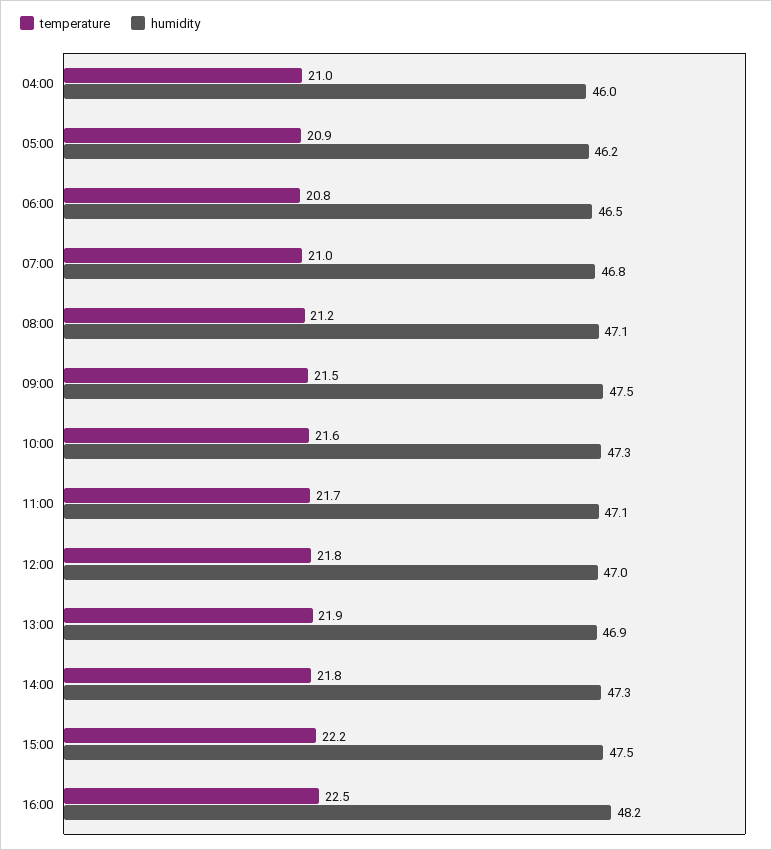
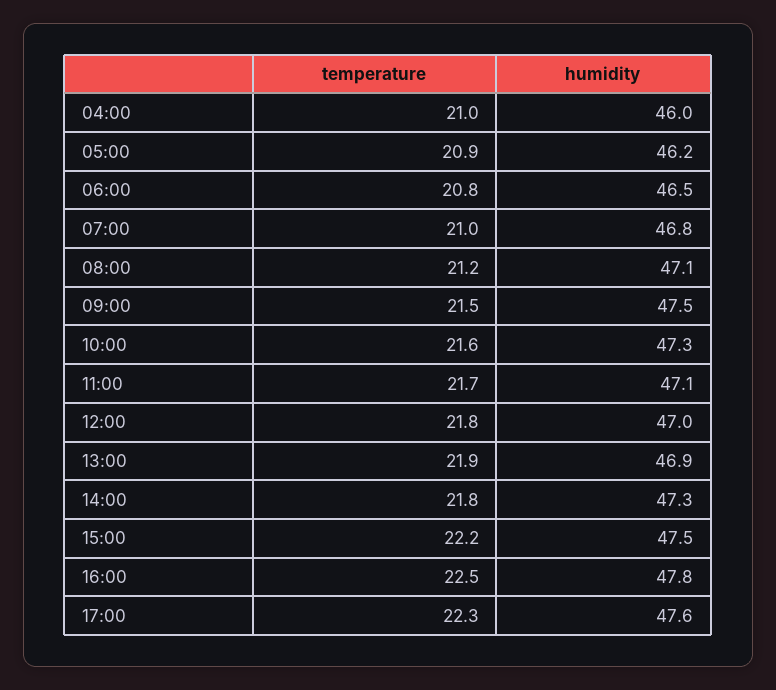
humidity, 16:00: 48.2 -> 47.8
temperature, 17:00: none -> 22.3
humidity, 17:00: none -> 47.6

